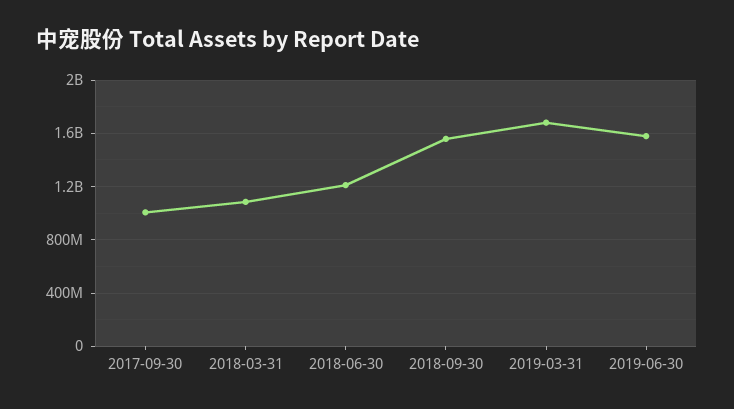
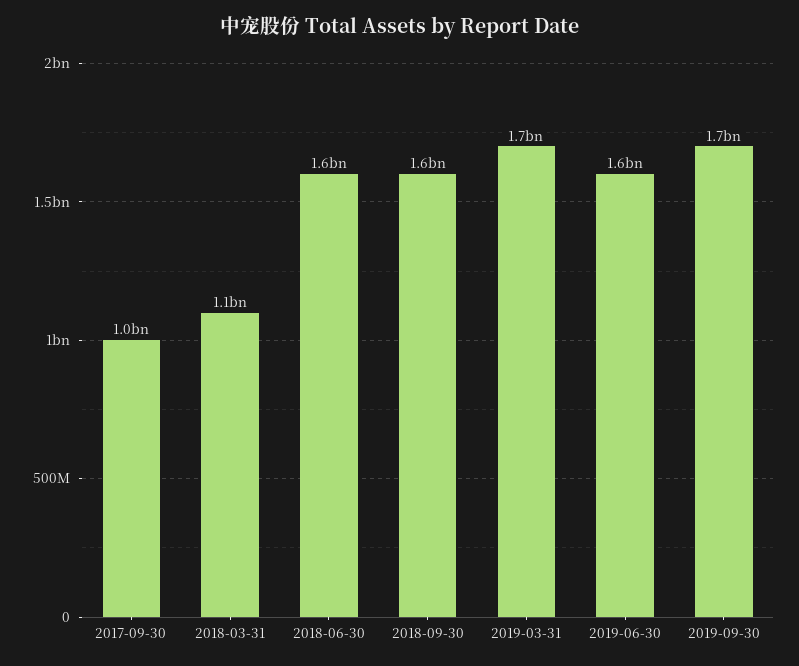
2018-06-30: 1200000000 -> 1600000000
2019-09-30: none -> 1700000000

